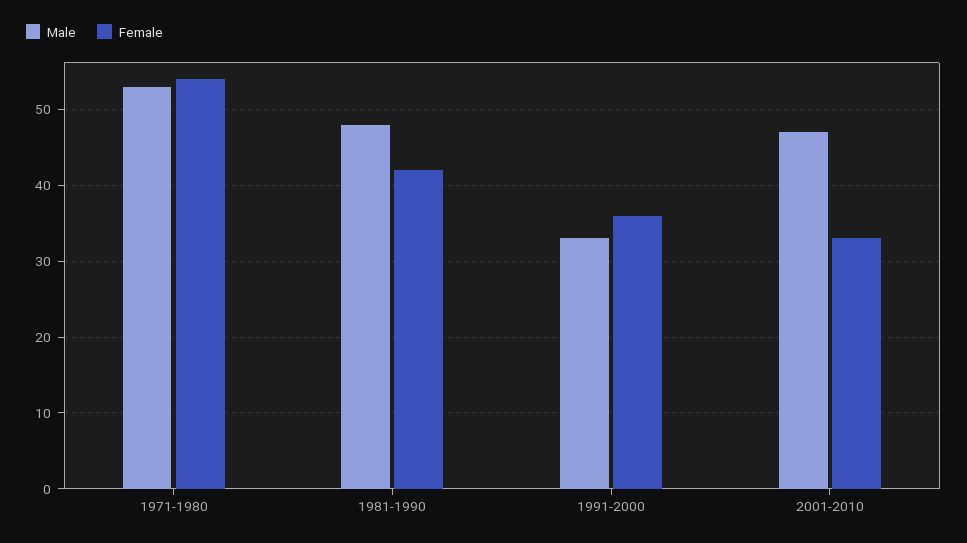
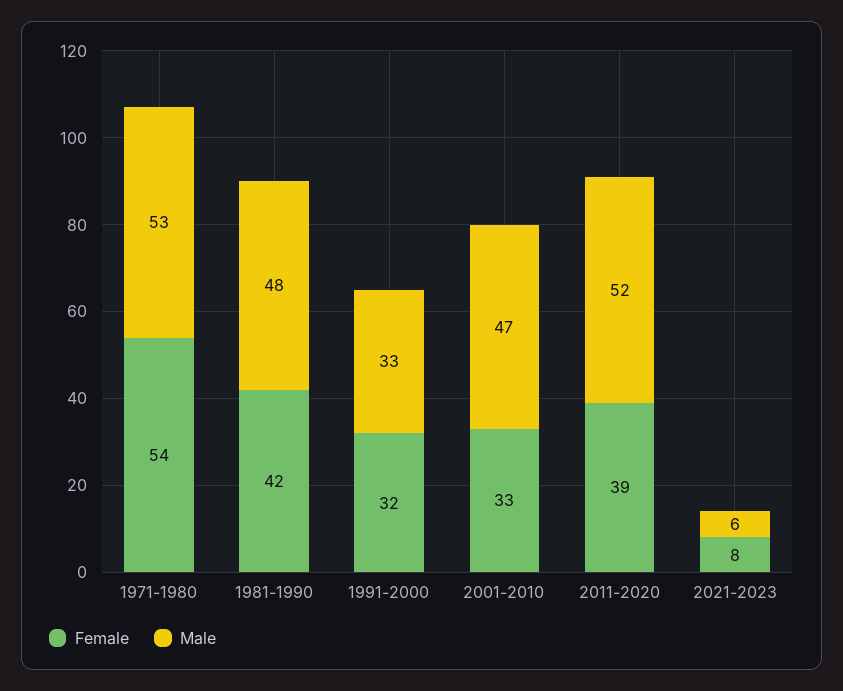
Female, 1991-2000: 36 -> 32
Female, 2011-2020: none -> 39
Male, 2011-2020: none -> 52
Female, 2021-2023: none -> 8
Male, 2021-2023: none -> 6

